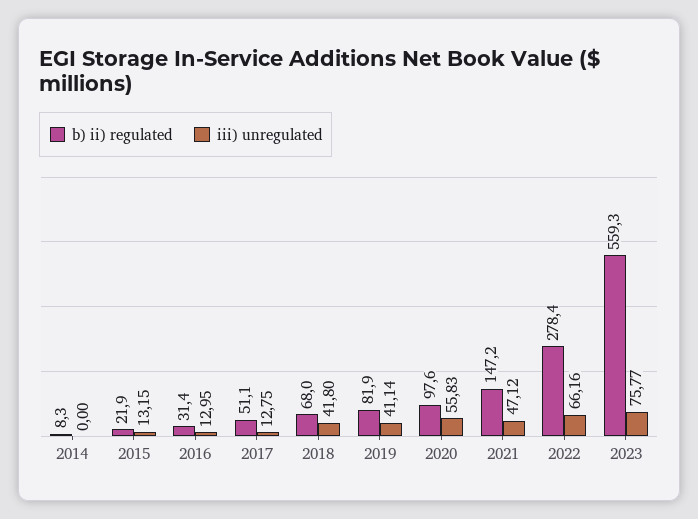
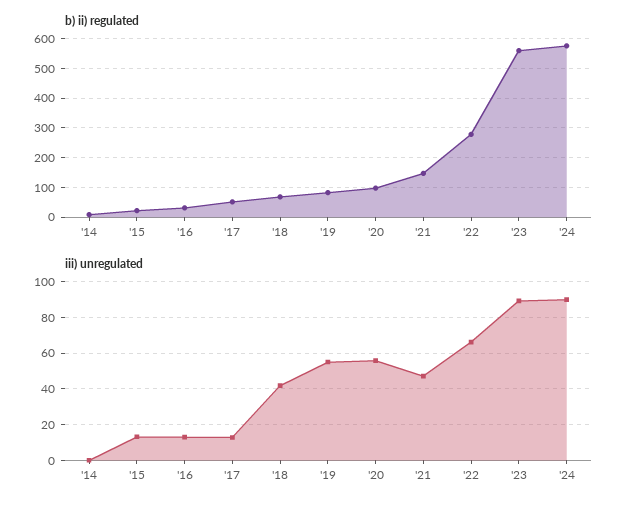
iii) unregulated, 2019: 41.14 -> 55
iii) unregulated, 2023: 75.77 -> 90
b) ii) regulated, '24: none -> 575
iii) unregulated, '24: none -> 90

